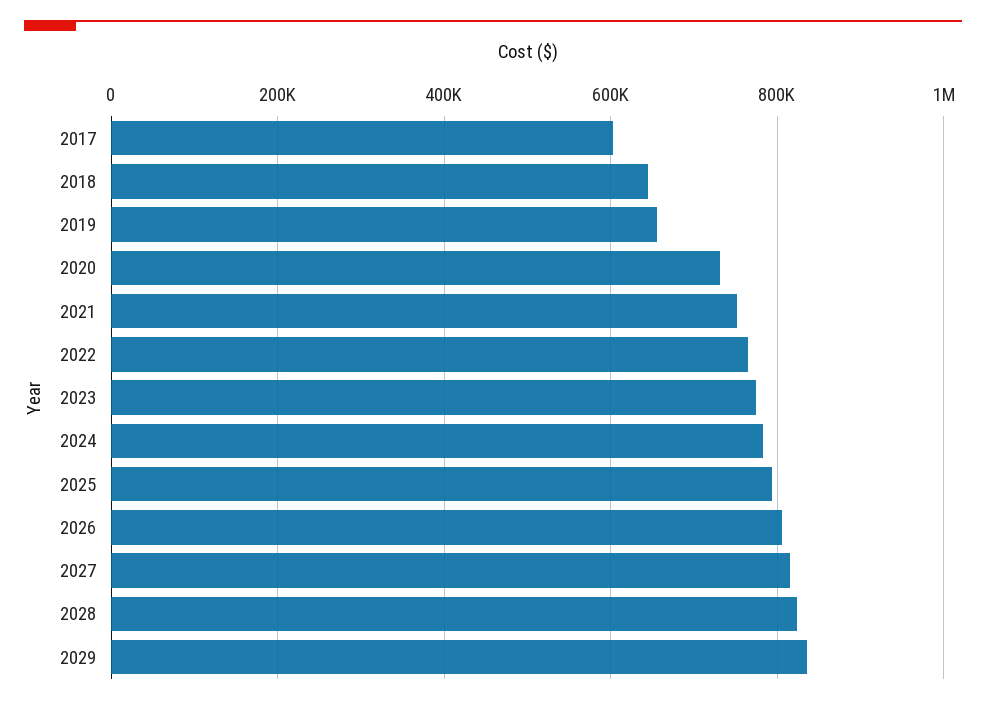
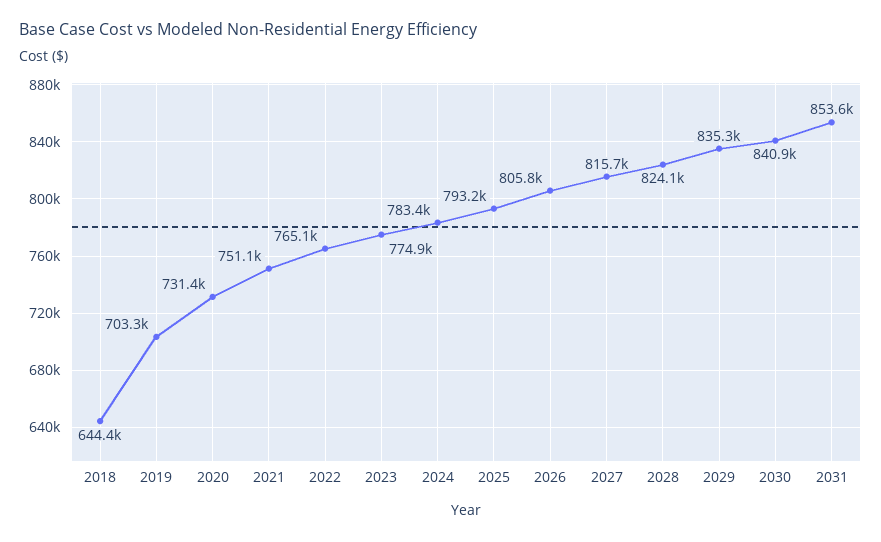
2017: 600000 -> none
2019: 660000 -> 703300
2030: none -> 840900
2031: none -> 853600

